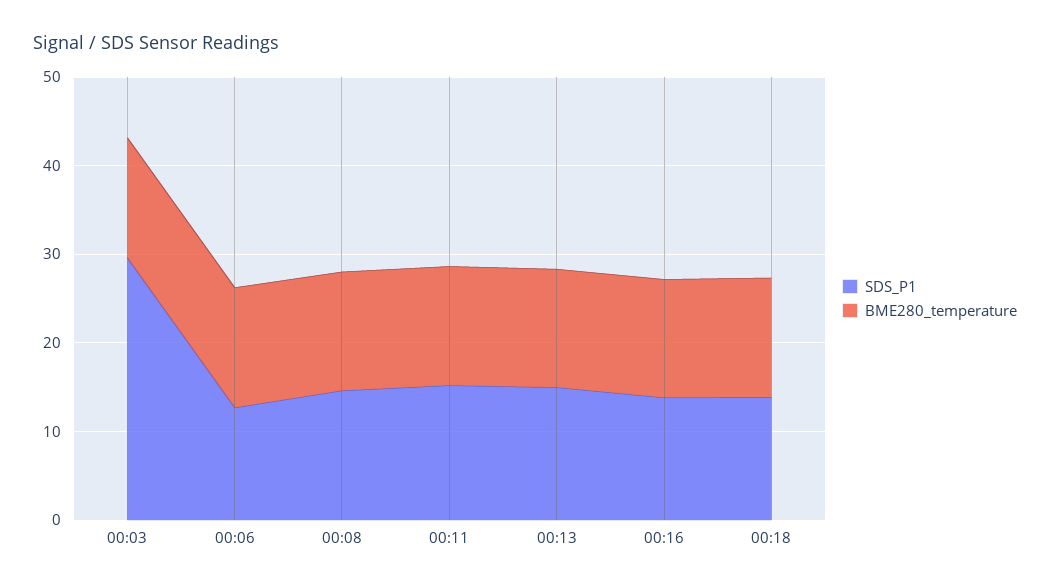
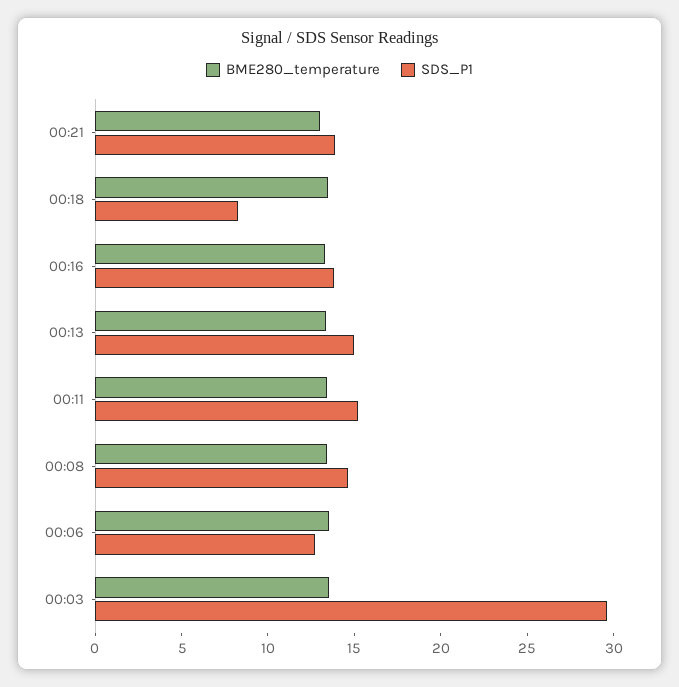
SDS_P1, 00:18: 14 -> 8
BME280_temperature, 00:21: none -> 13
SDS_P1, 00:21: none -> 14

